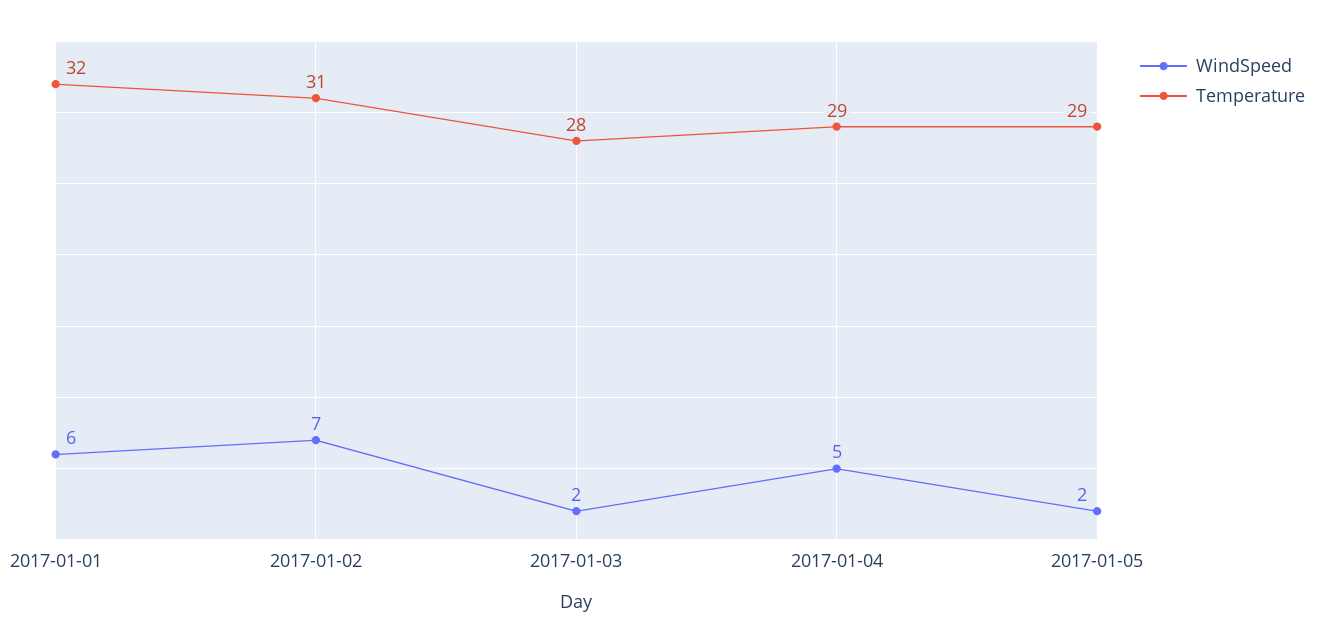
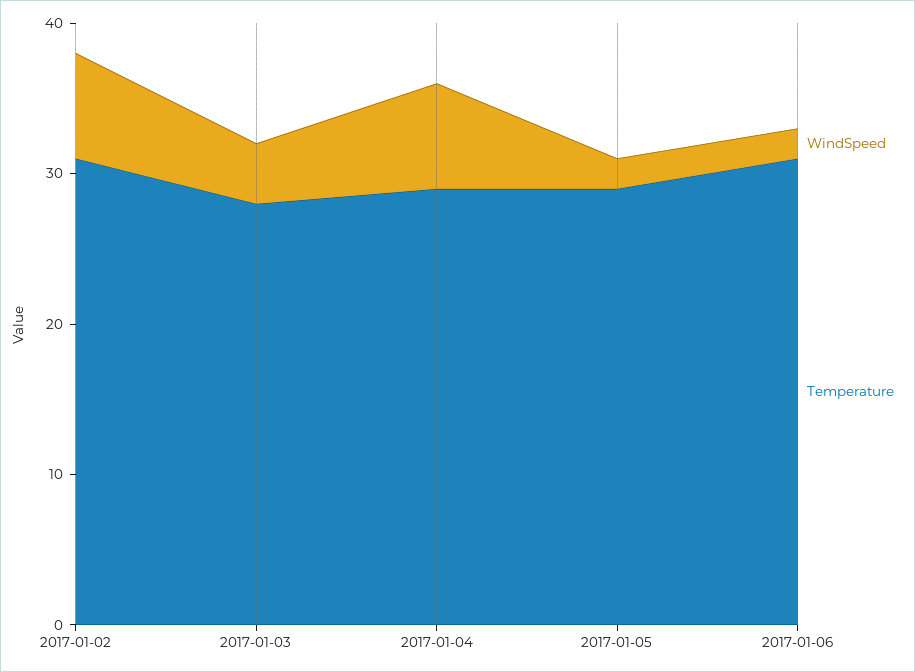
WindSpeed, 2017-01-01: 6 -> none
Temperature, 2017-01-01: 32 -> none
WindSpeed, 2017-01-03: 2 -> 4
WindSpeed, 2017-01-04: 5 -> 7
WindSpeed, 2017-01-06: none -> 2
Temperature, 2017-01-06: none -> 31

